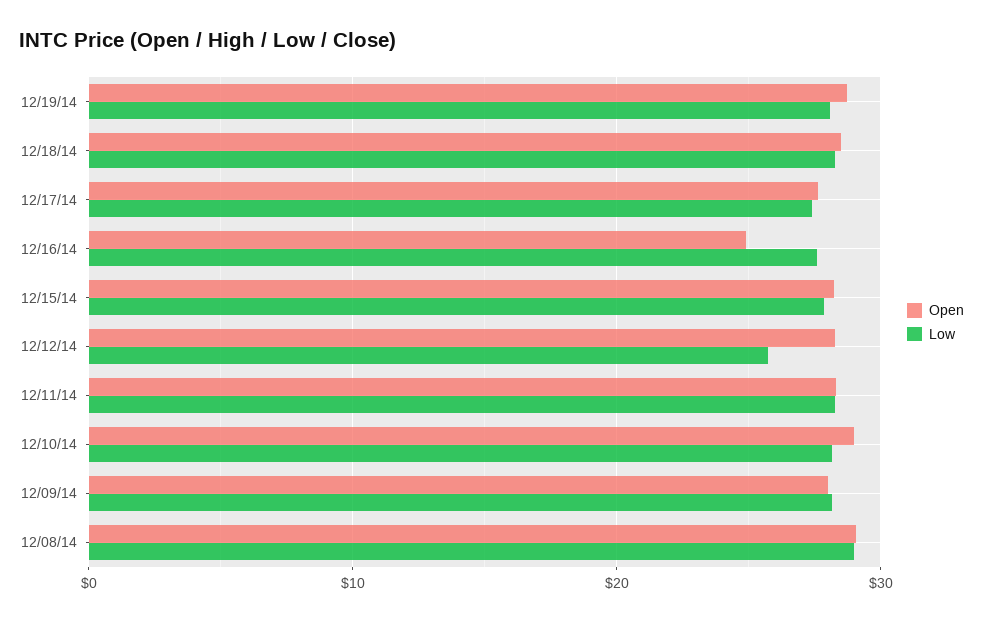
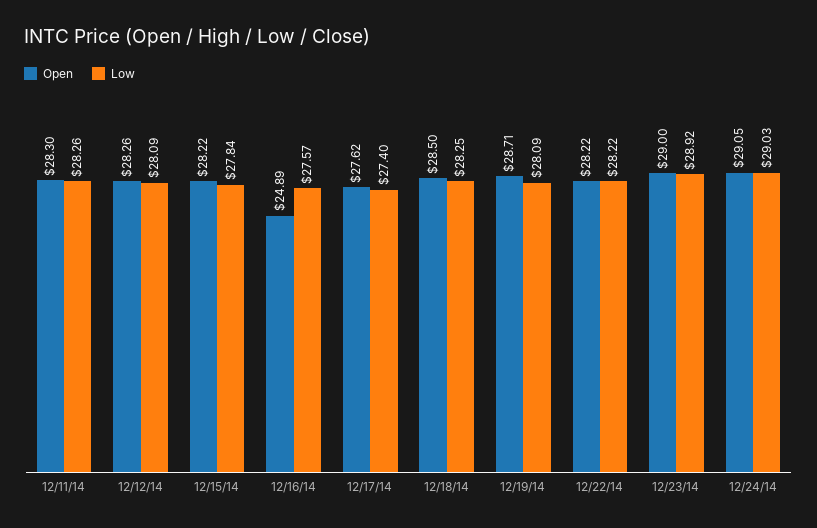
Low, 12/12/14: 26 -> 28.09
Open, 12/10/14: 29 -> none
Low, 12/10/14: 28 -> none
Open, 12/09/14: 28 -> none
Low, 12/09/14: 28 -> none
Open, 12/08/14: 29 -> none
Low, 12/08/14: 29 -> none
Open, 12/22/14: none -> 28.22
Low, 12/22/14: none -> 28.22
Open, 12/23/14: none -> 29
Low, 12/23/14: none -> 28.92
Open, 12/24/14: none -> 29.05
Low, 12/24/14: none -> 29.03

